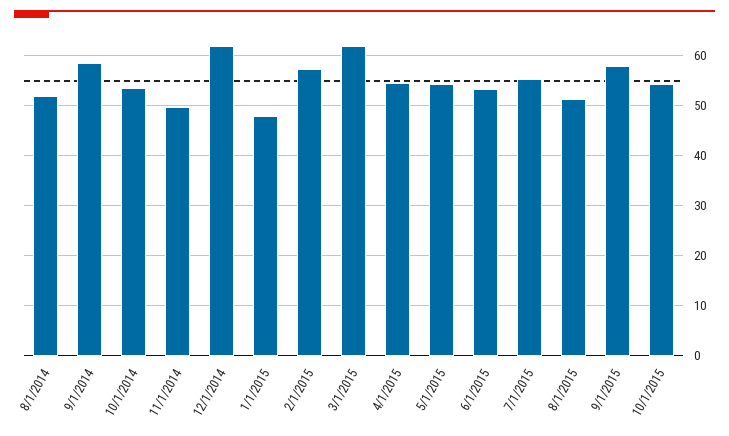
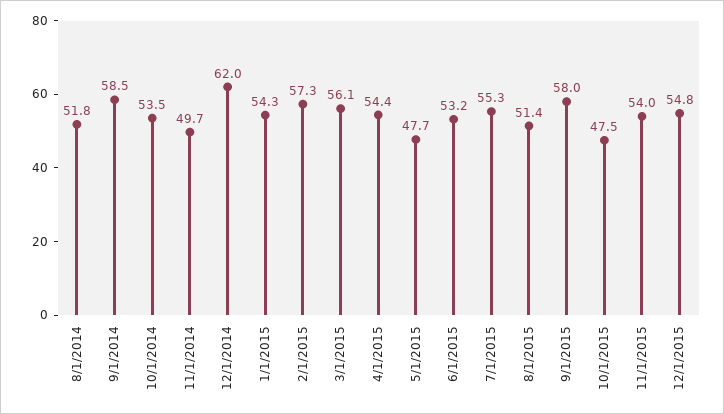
1/1/2015: 48 -> 54.3
3/1/2015: 62 -> 56.1
5/1/2015: 54 -> 47.7
10/1/2015: 54 -> 47.5
11/1/2015: none -> 54
12/1/2015: none -> 54.8

